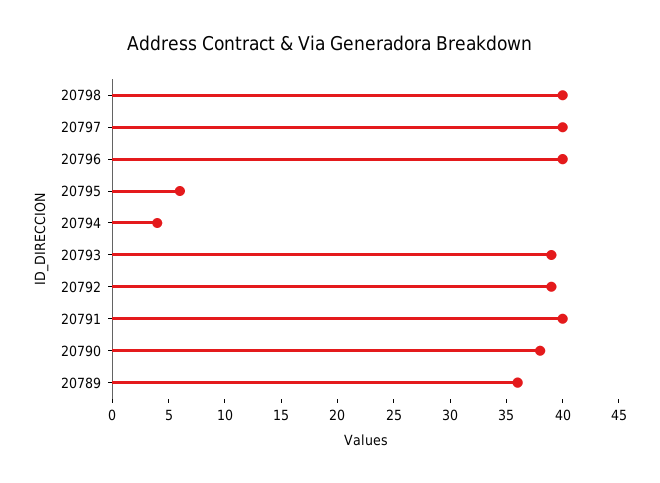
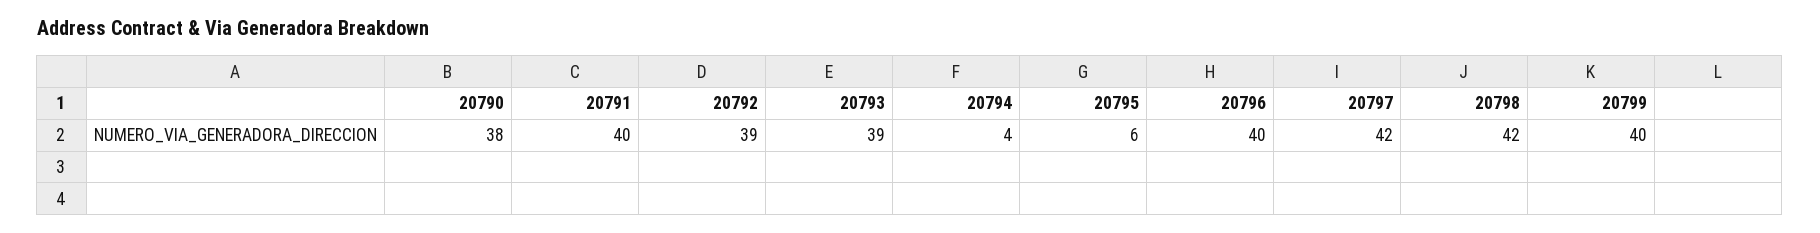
20798: 40 -> 42
20797: 40 -> 42
20789: 36 -> none
20799: none -> 40

